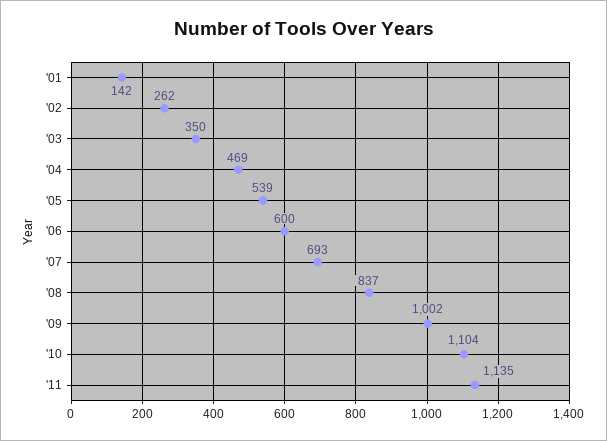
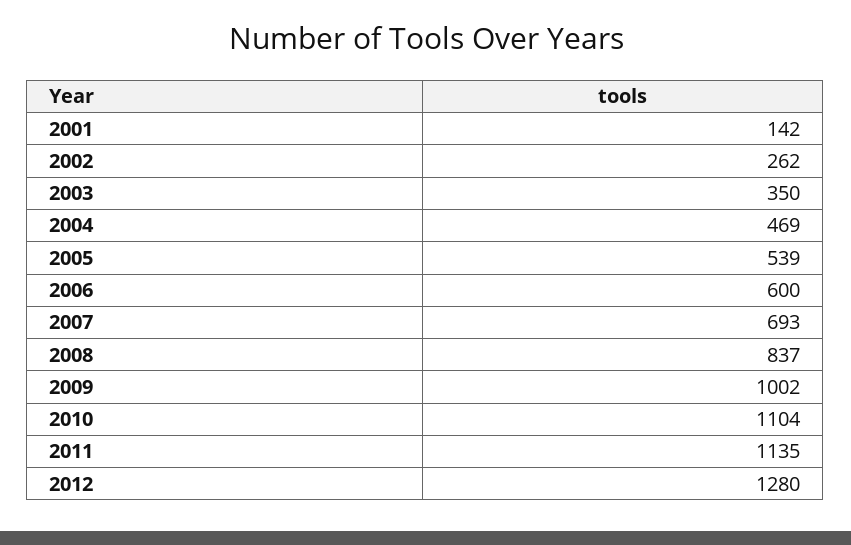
2012: none -> 1280

